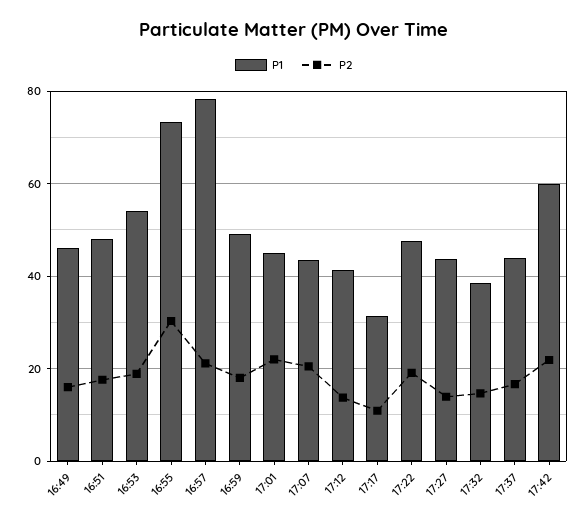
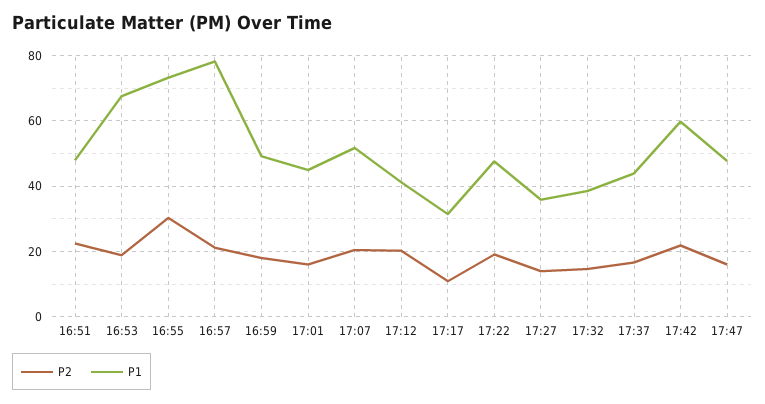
P1, 16:49: 46 -> none
P2, 16:49: 16 -> none
P2, 16:51: 18 -> 22
P1, 16:53: 54 -> 68
P2, 17:01: 22 -> 16
P1, 17:07: 44 -> 52
P2, 17:12: 14 -> 20
P1, 17:27: 44 -> 36
P2, 17:47: none -> 16
P1, 17:47: none -> 48

